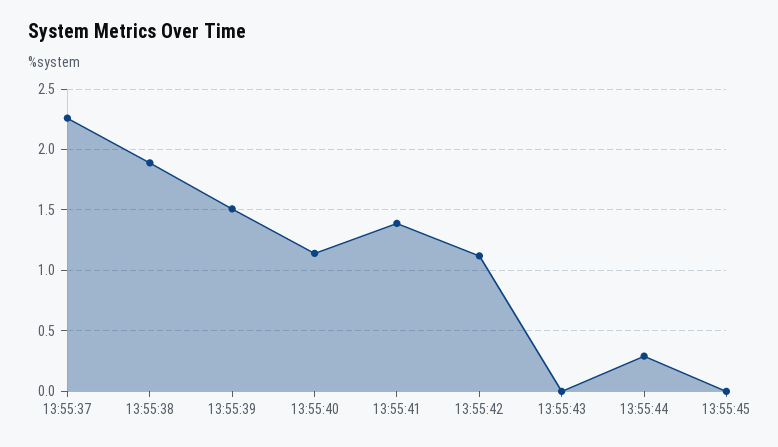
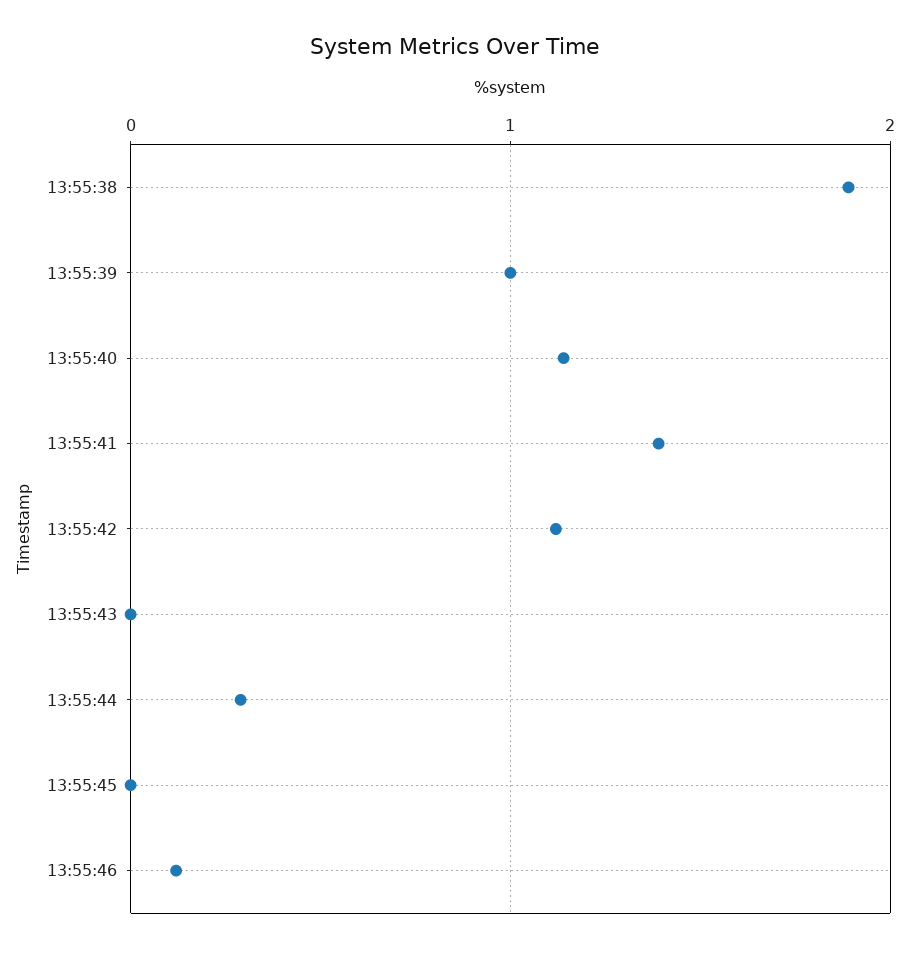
13:55:37: 2.25 -> none
13:55:39: 1.5 -> 1
13:55:46: none -> 0.1

